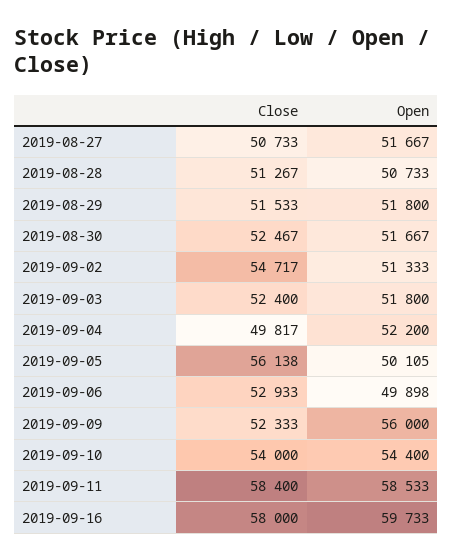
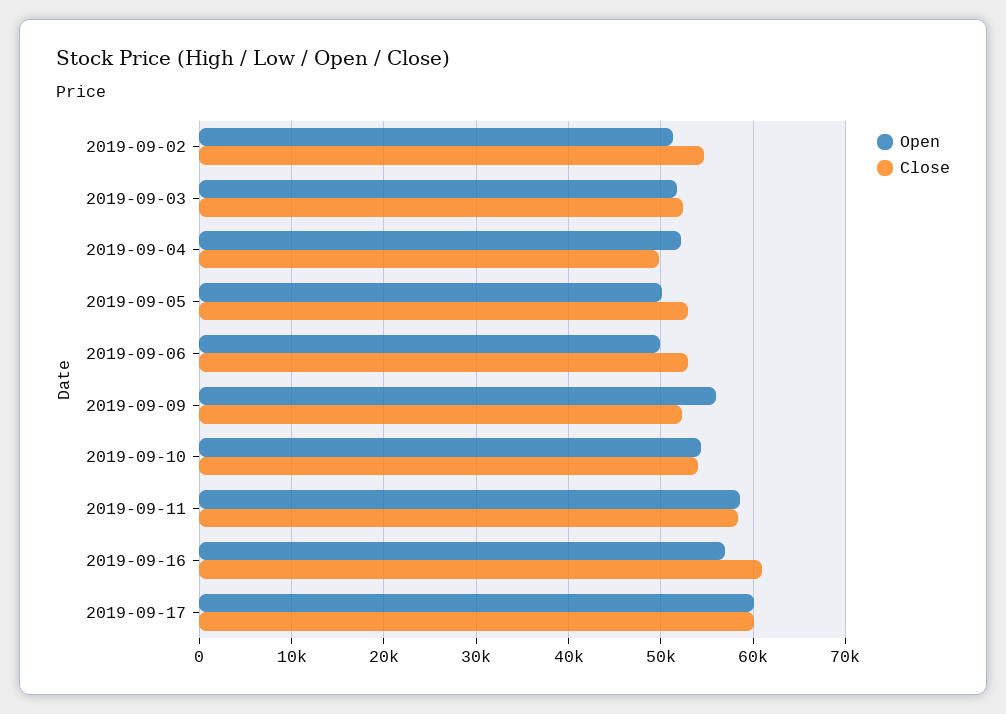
Close, 2019-08-27: 50733 -> none
Open, 2019-08-27: 51667 -> none
Close, 2019-08-28: 51267 -> none
Open, 2019-08-28: 50733 -> none
Close, 2019-08-29: 51533 -> none
Open, 2019-08-29: 51800 -> none
Close, 2019-08-30: 52467 -> none
Open, 2019-08-30: 51667 -> none
Close, 2019-09-05: 56138 -> 53000
Close, 2019-09-16: 58000 -> 61000
Open, 2019-09-16: 59733 -> 57000
Open, 2019-09-17: none -> 60000
Close, 2019-09-17: none -> 60000

